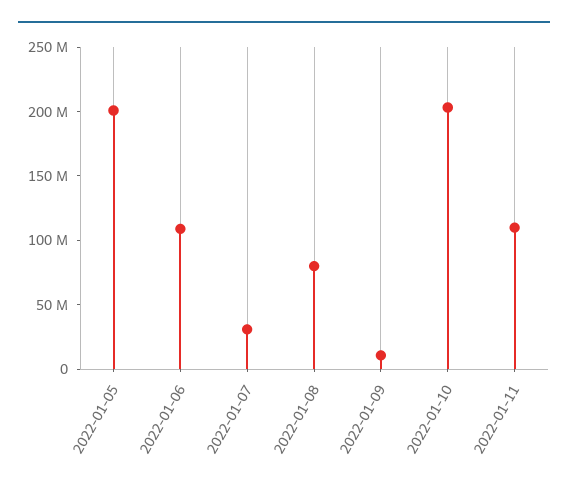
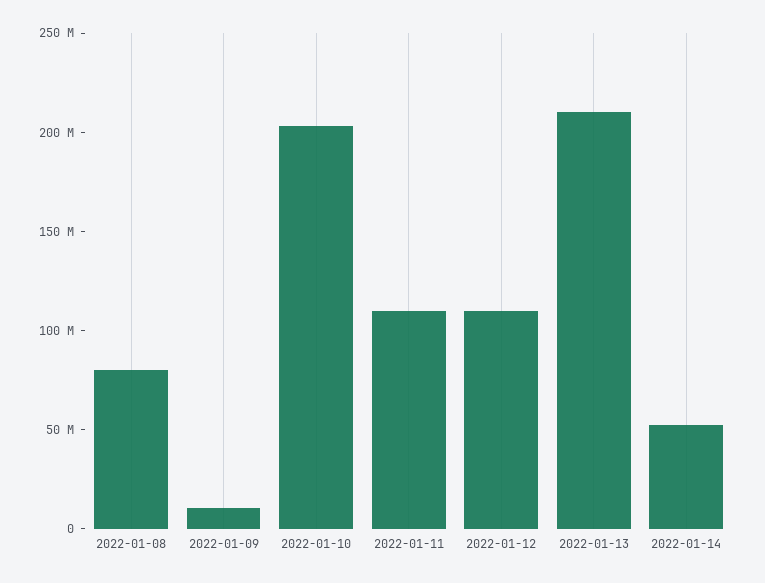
2022-01-05: 200000000 -> none
2022-01-06: 110000000 -> none
2022-01-07: 30000000 -> none
2022-01-12: none -> 110000000
2022-01-13: none -> 210000000
2022-01-14: none -> 50000000

